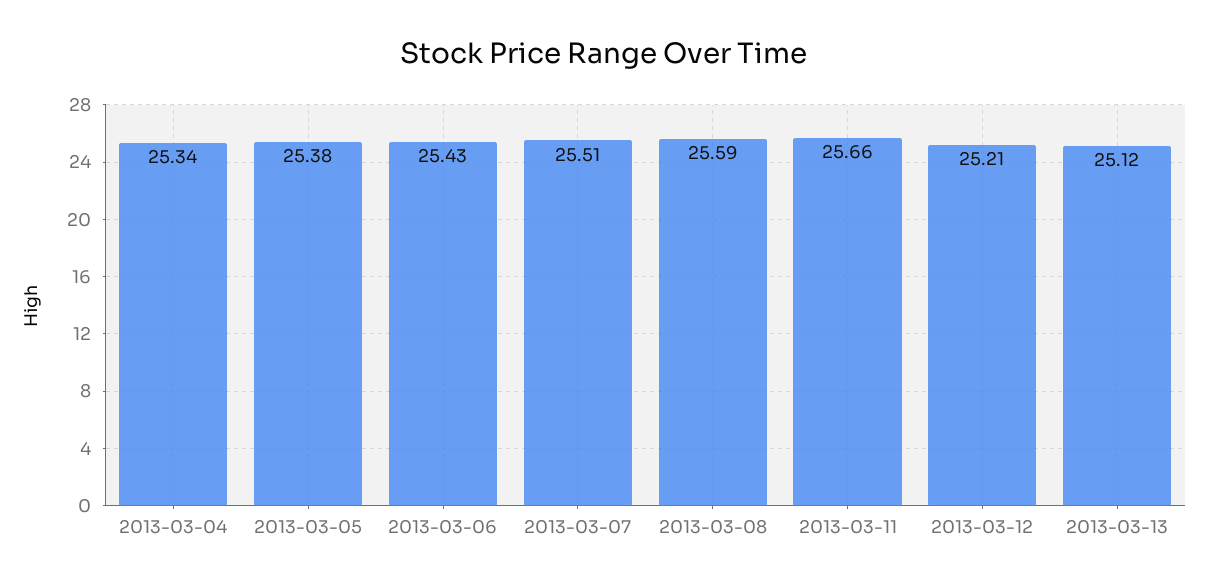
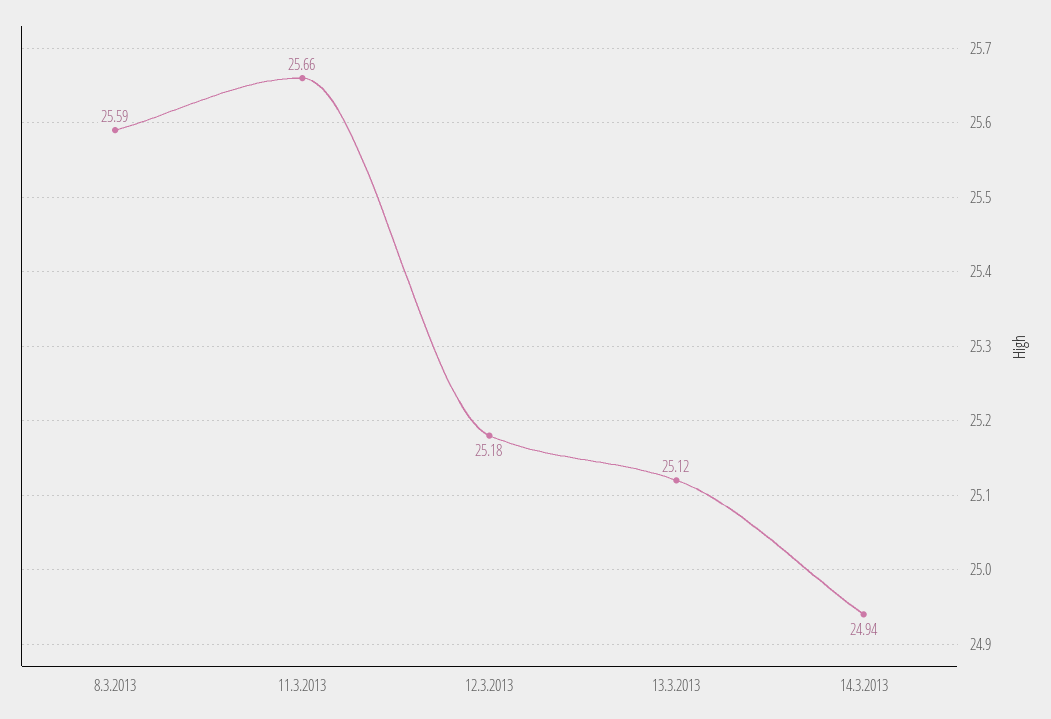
2013-03-04: 25.34 -> none
2013-03-05: 25.38 -> none
2013-03-06: 25.43 -> none
2013-03-07: 25.51 -> none
2013-03-12: 25.21 -> 25.18
14.3.2013: none -> 24.94

